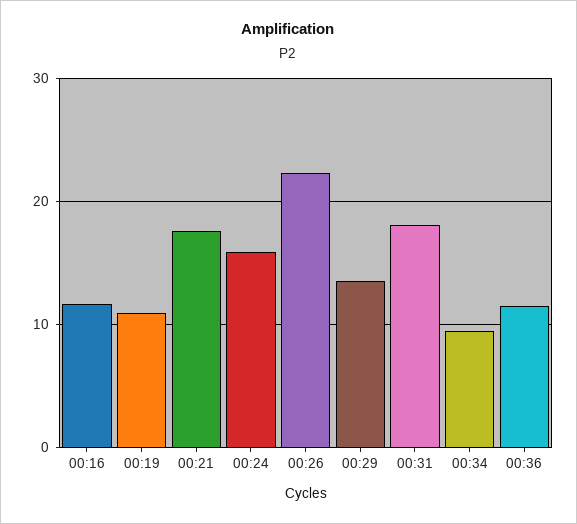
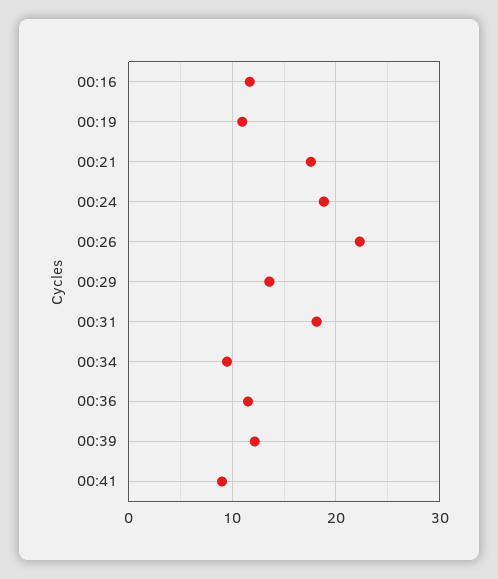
00:24: 16 -> 19
00:39: none -> 12
00:41: none -> 9

